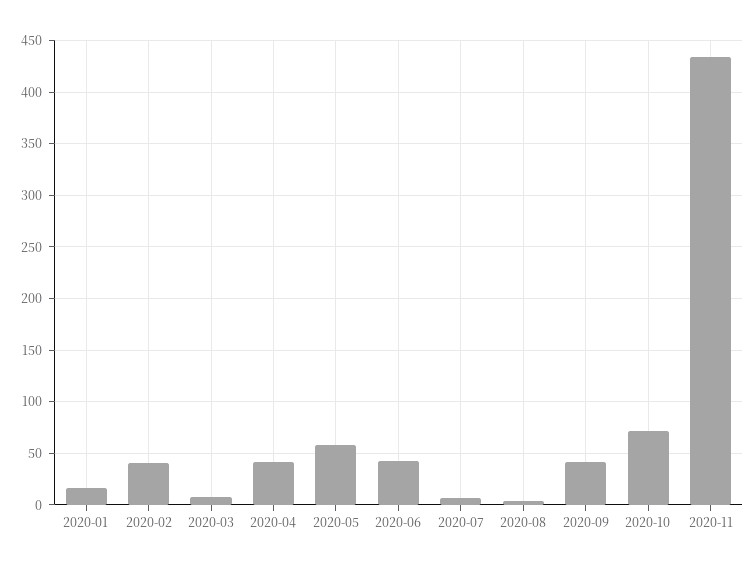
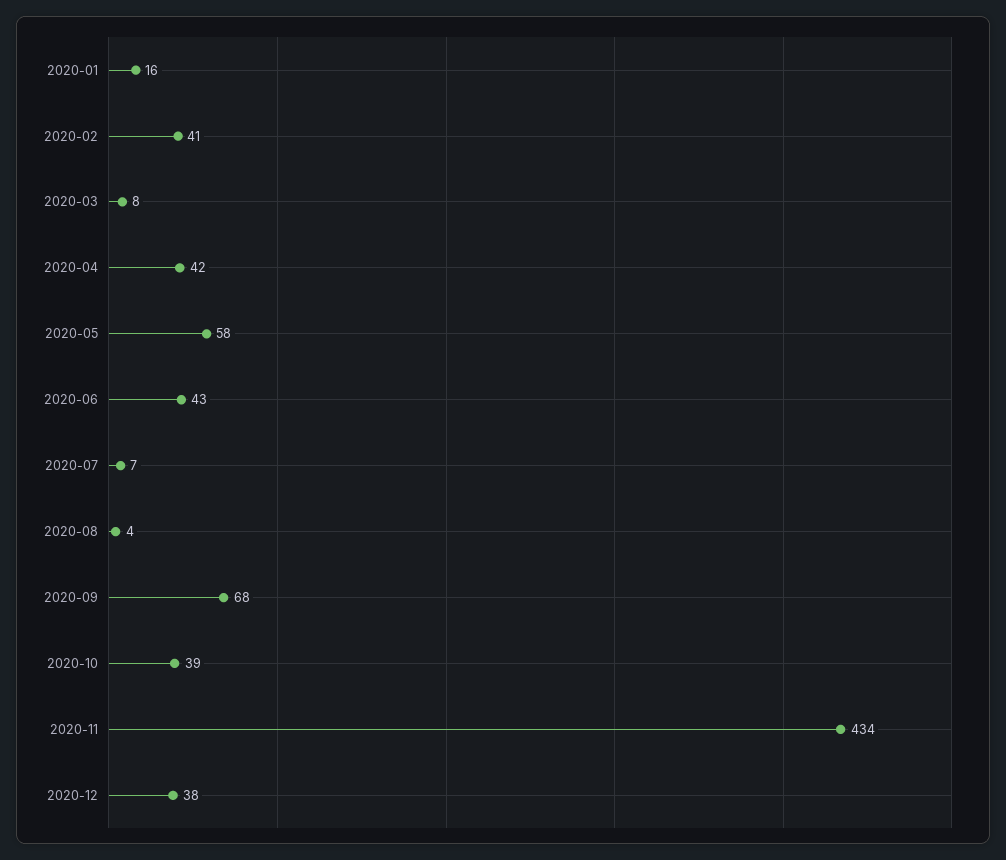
2020-09: 40 -> 68
2020-10: 70 -> 39
2020-12: none -> 38

